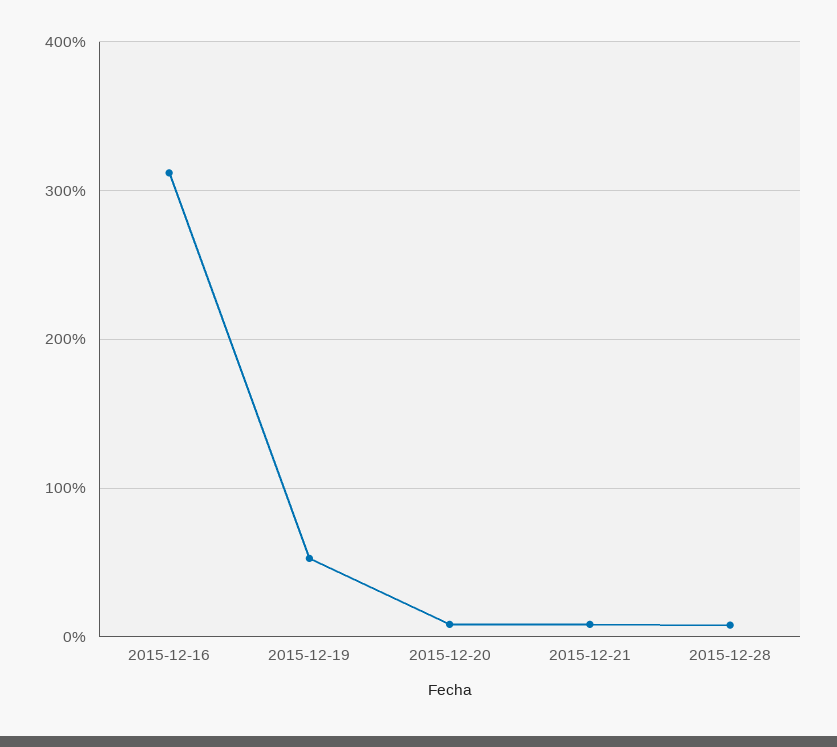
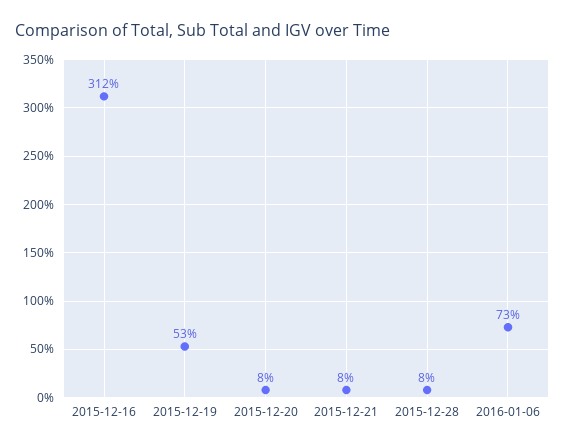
2016-01-06: none -> 73

